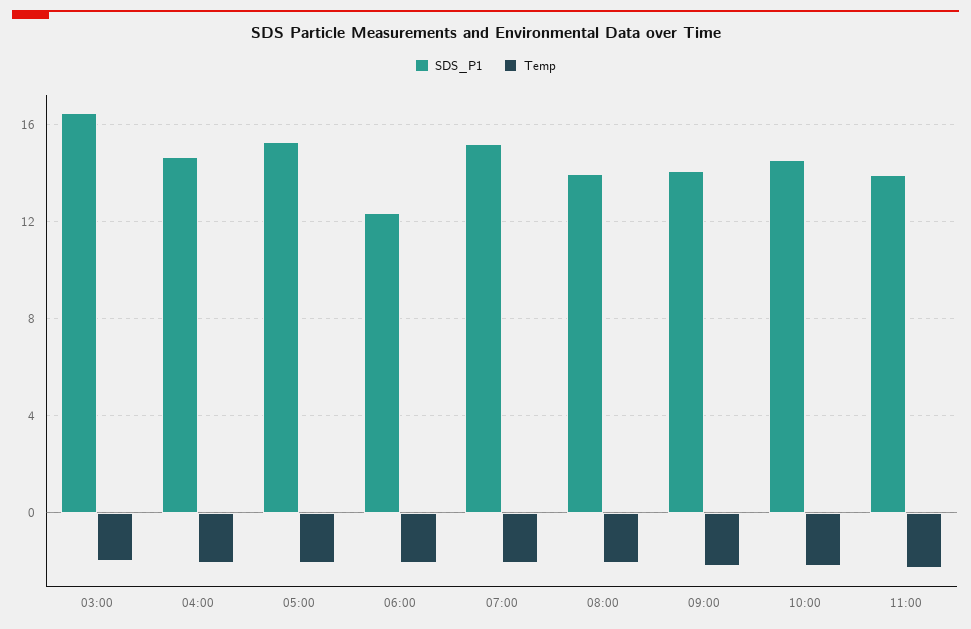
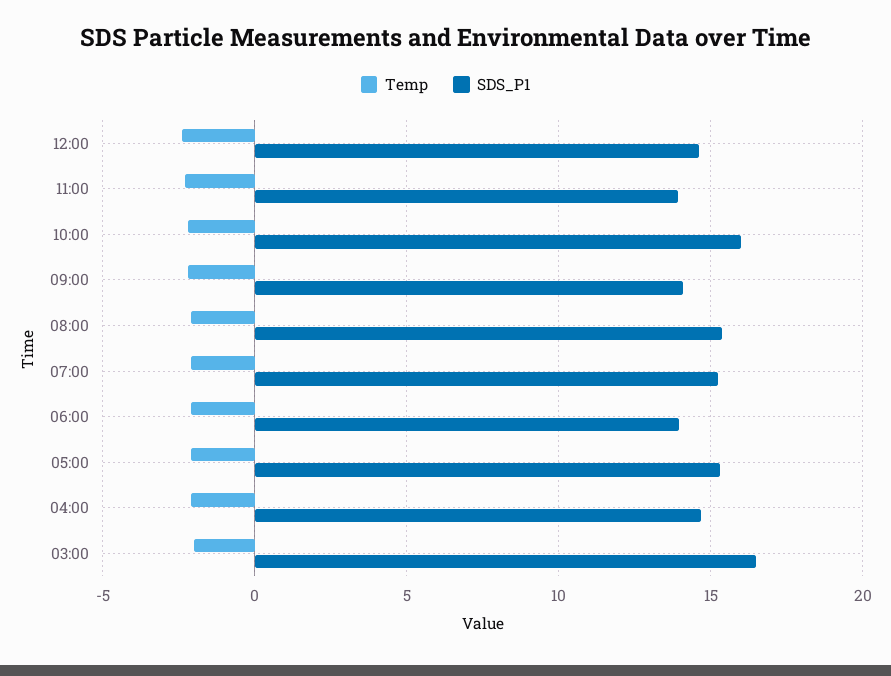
SDS_P1, 06:00: 12.5 -> 14
SDS_P1, 08:00: 14 -> 15.5
SDS_P1, 10:00: 14.5 -> 16
Temp, 12:00: none -> -2.5
SDS_P1, 12:00: none -> 14.5

